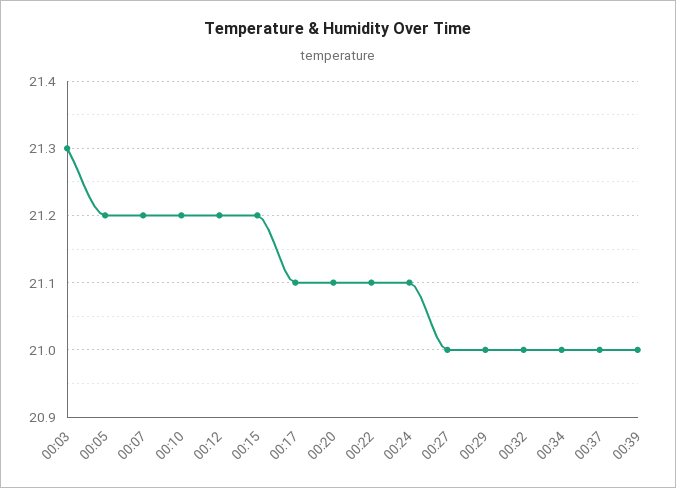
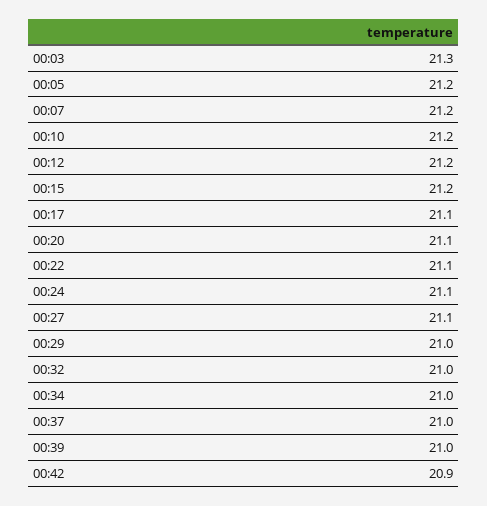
00:27: 21 -> 21.1
00:42: none -> 20.9

